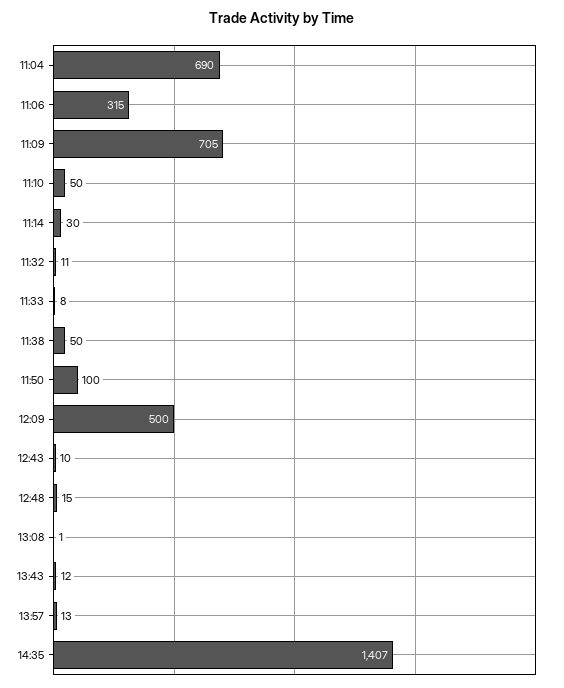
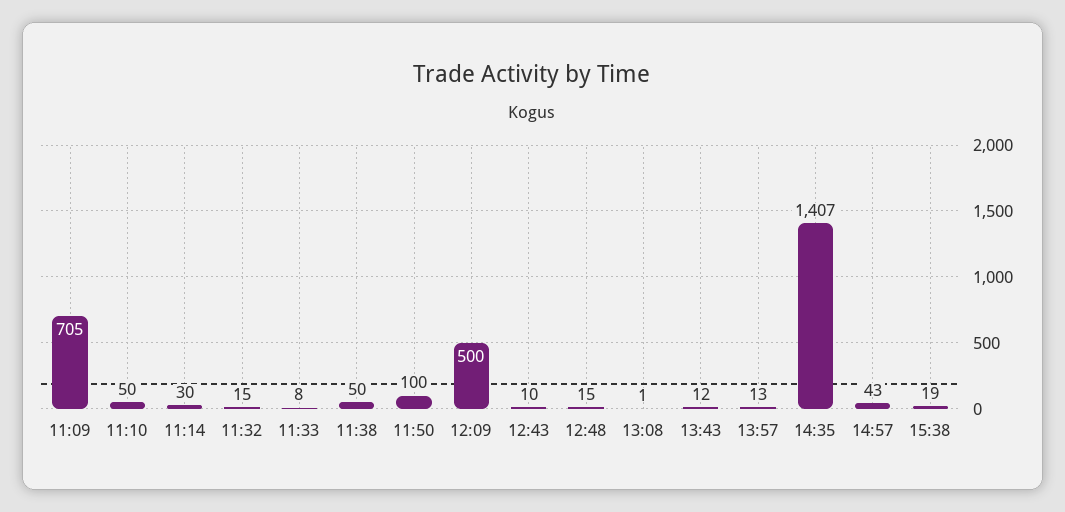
11:04: 690 -> none
11:06: 315 -> none
11:32: 11 -> 15
14:57: none -> 43
15:38: none -> 19

